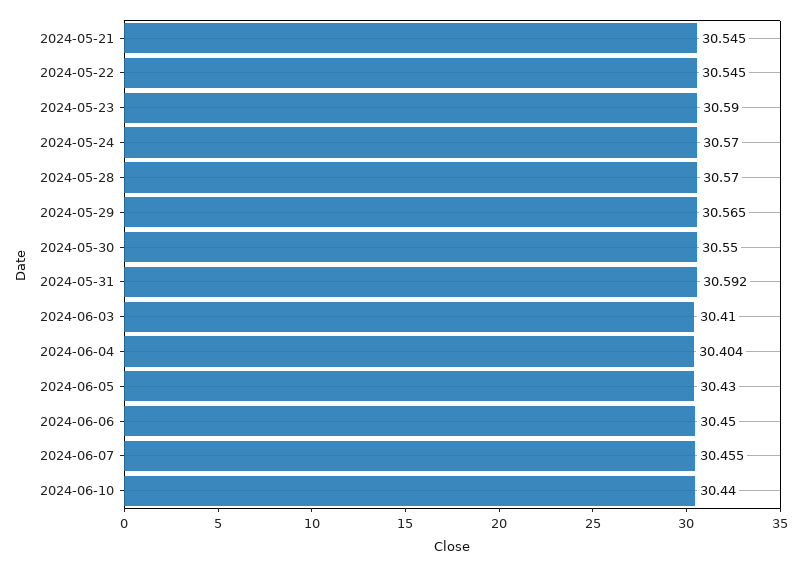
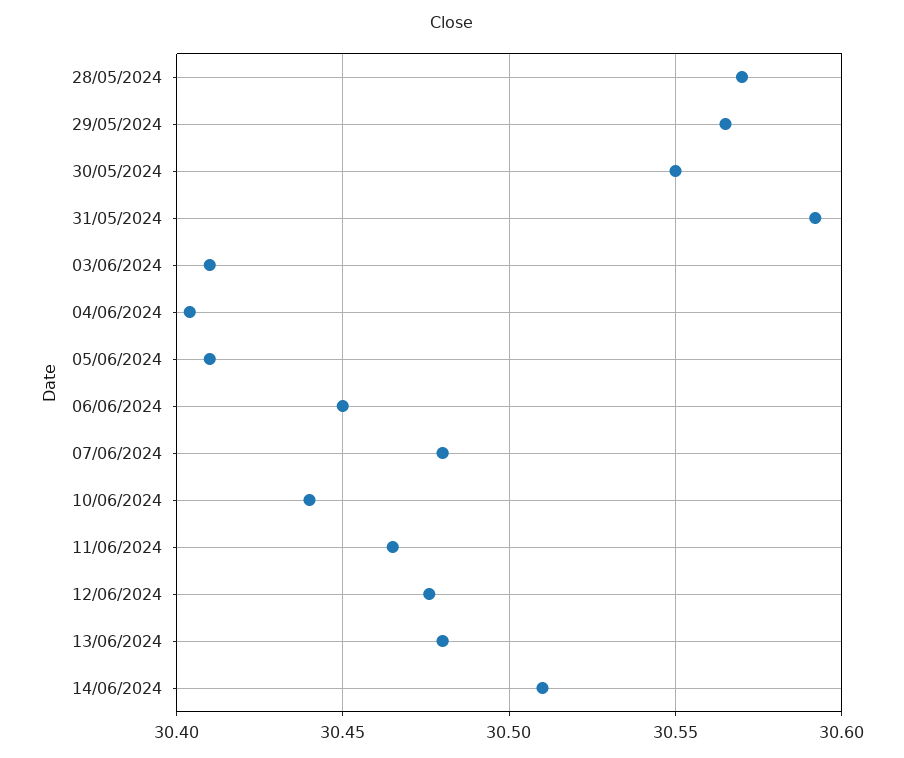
2024-05-21: 30.545 -> none
2024-05-22: 30.545 -> none
2024-05-23: 30.59 -> none
2024-05-24: 30.57 -> none
2024-06-05: 30.43 -> 30.41
2024-06-07: 30.455 -> 30.48
11/06/2024: none -> 30.465
12/06/2024: none -> 30.475
13/06/2024: none -> 30.48
14/06/2024: none -> 30.51

